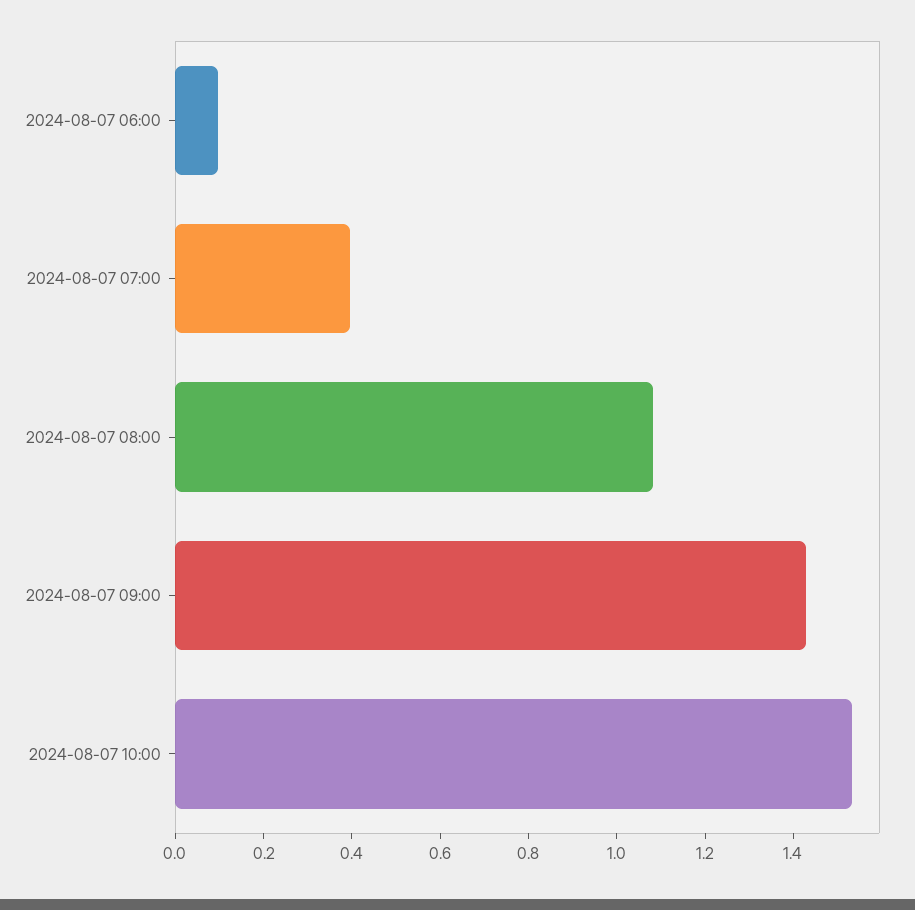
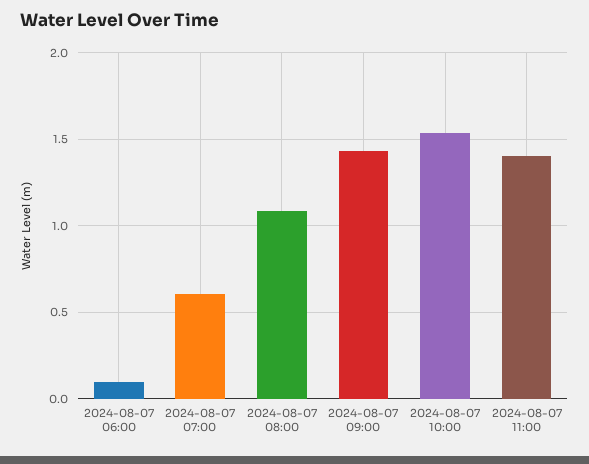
2024-08-07 07:00: 0.4 -> 0.6
2024-08-07 11:00: none -> 1.4

